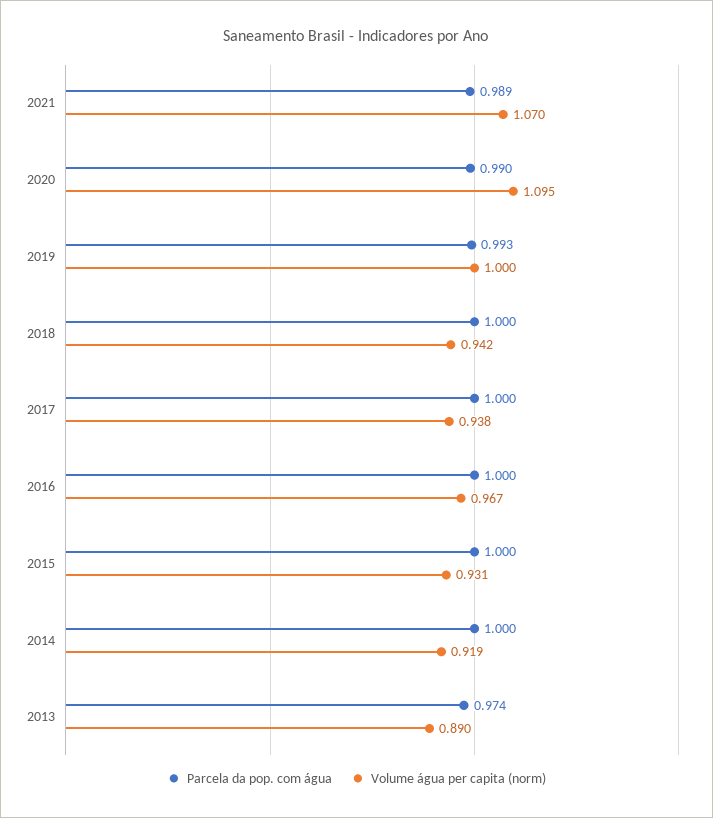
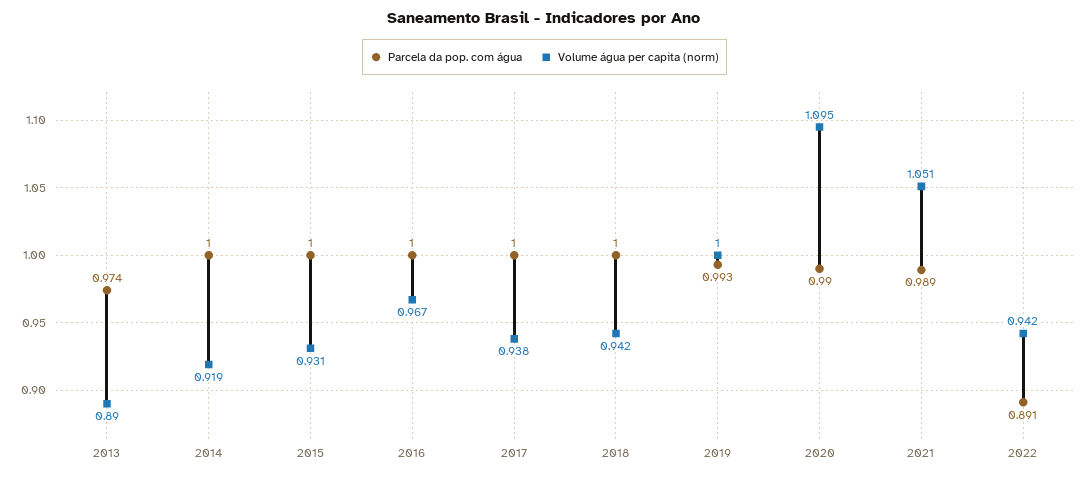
Volume água per capita (norm), 2021: 1.07 -> 1.051
Parcela da pop. com água, 2022: none -> 0.891
Volume água per capita (norm), 2022: none -> 0.942

